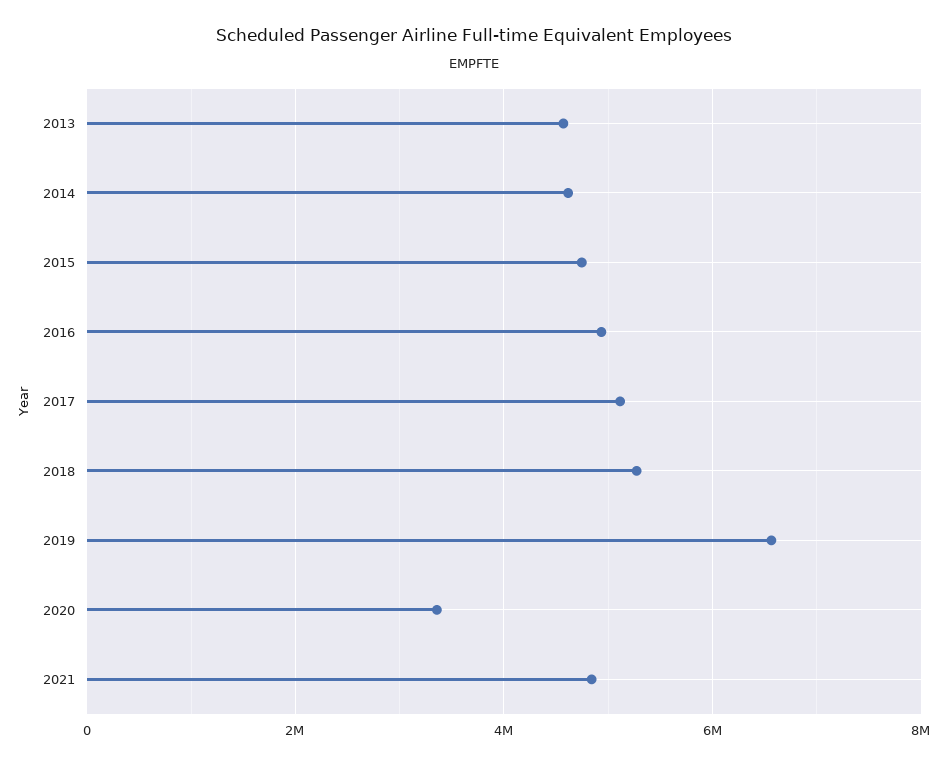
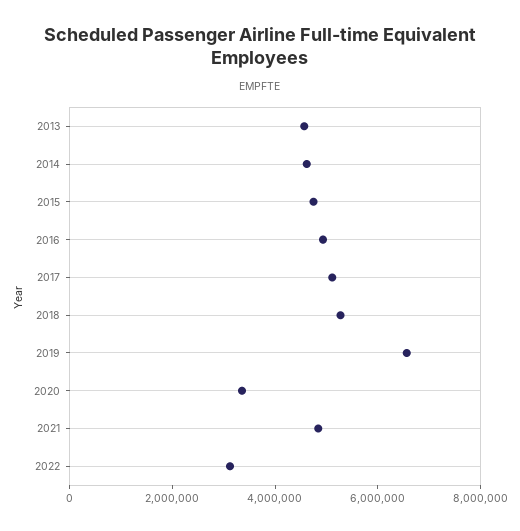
2022: none -> 3000000

